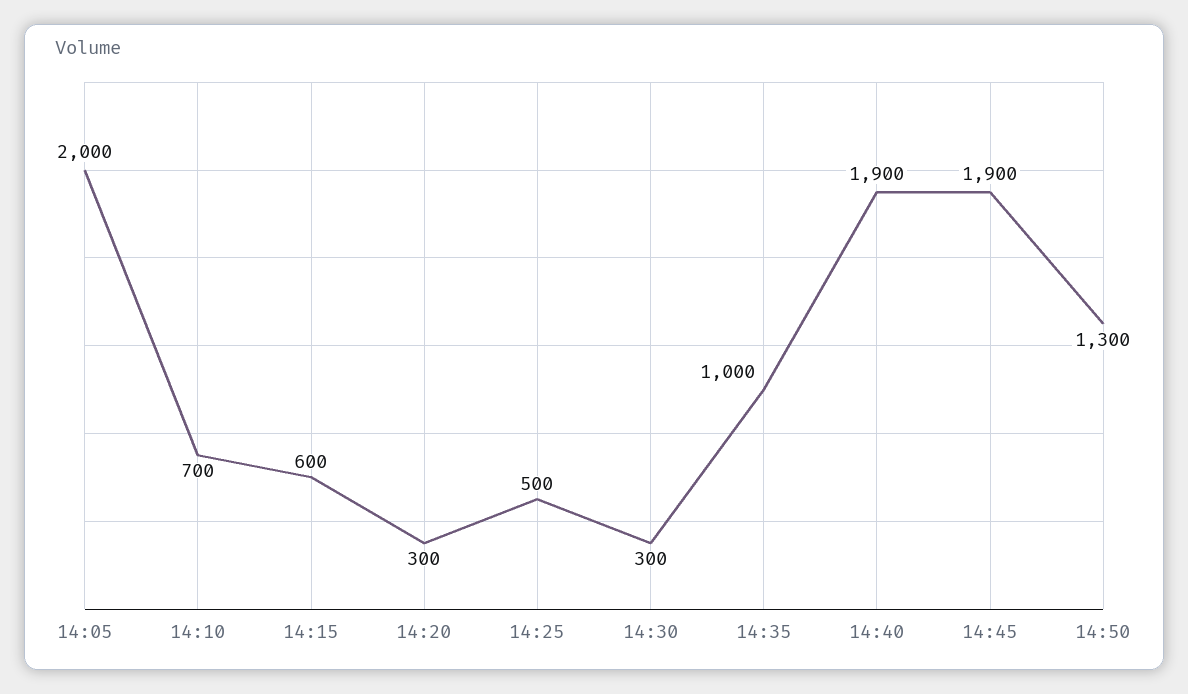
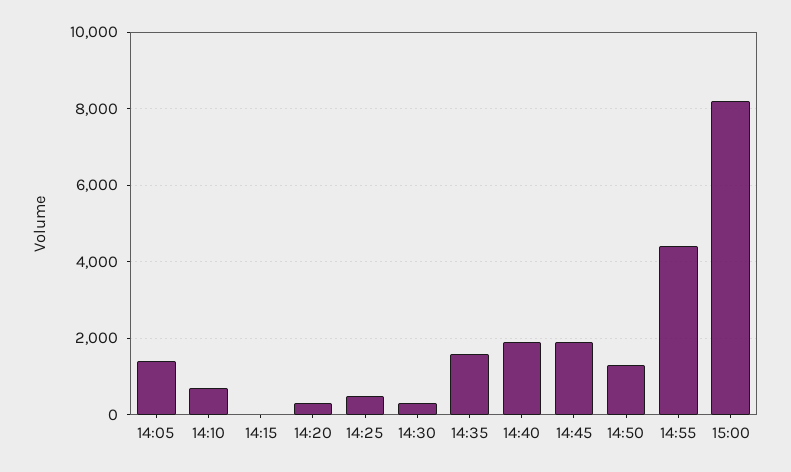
14:05: 2000 -> 1400
14:15: 600 -> 0
14:35: 1000 -> 1600
14:55: none -> 4400
15:00: none -> 8200

